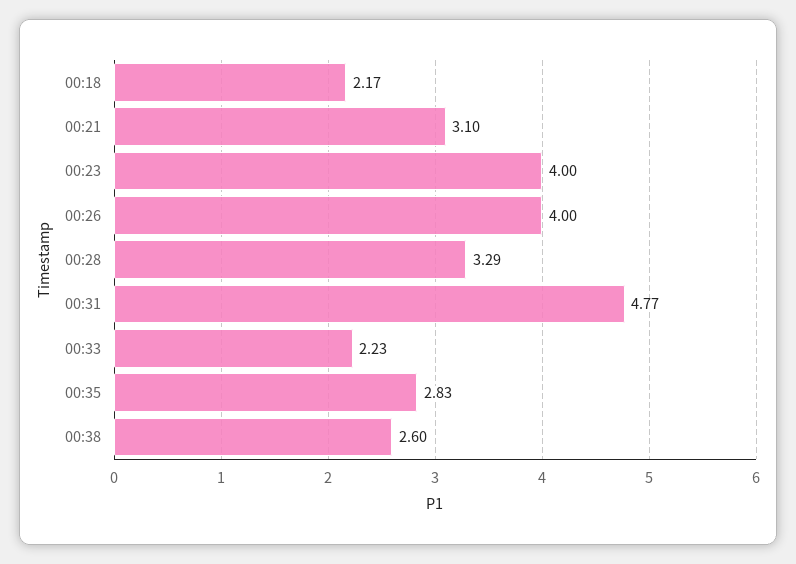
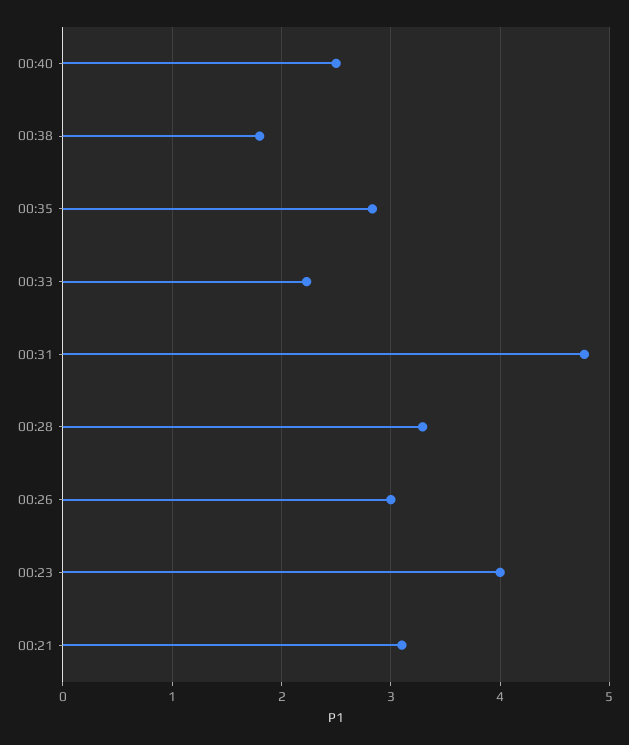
00:18: 2.17 -> none
00:26: 4 -> 3
00:38: 2.6 -> 1.8
00:40: none -> 2.5

